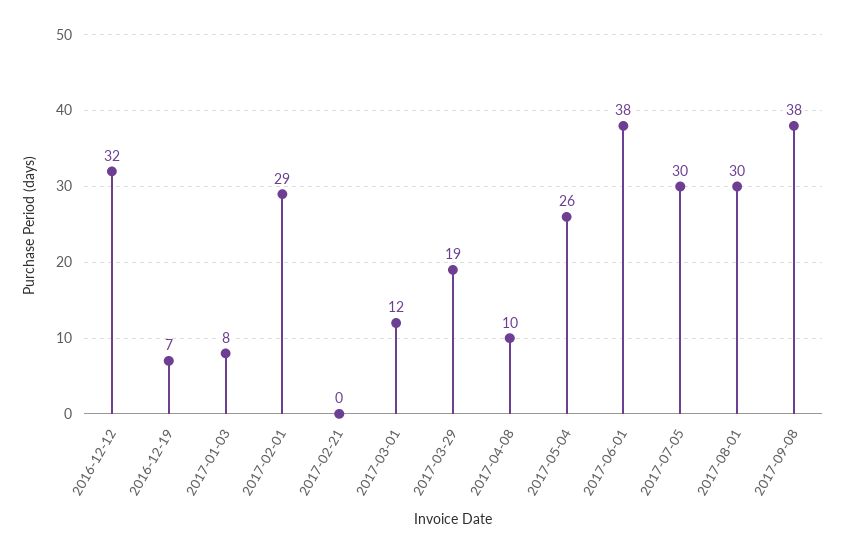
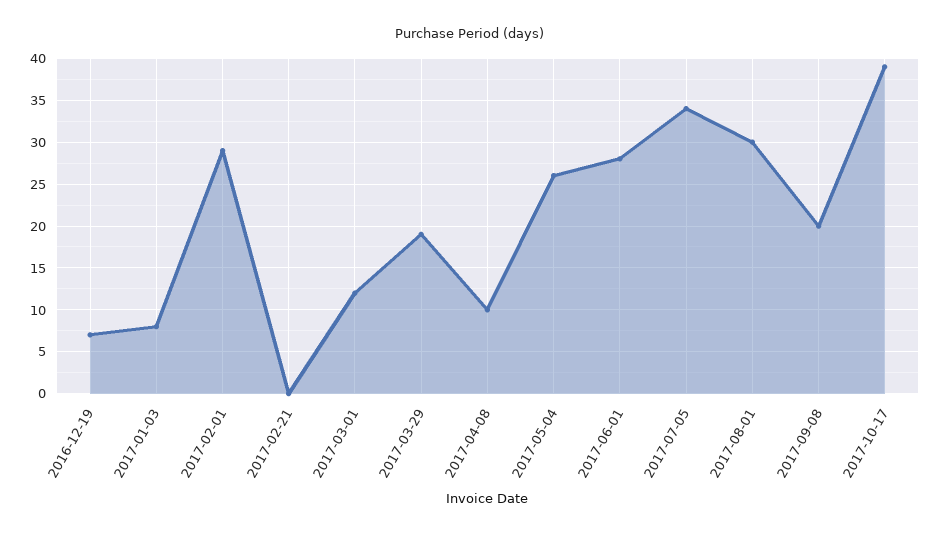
2016-12-12: 32 -> none
2017-06-01: 38 -> 28
2017-07-05: 30 -> 34
2017-09-08: 38 -> 20
2017-10-17: none -> 39

